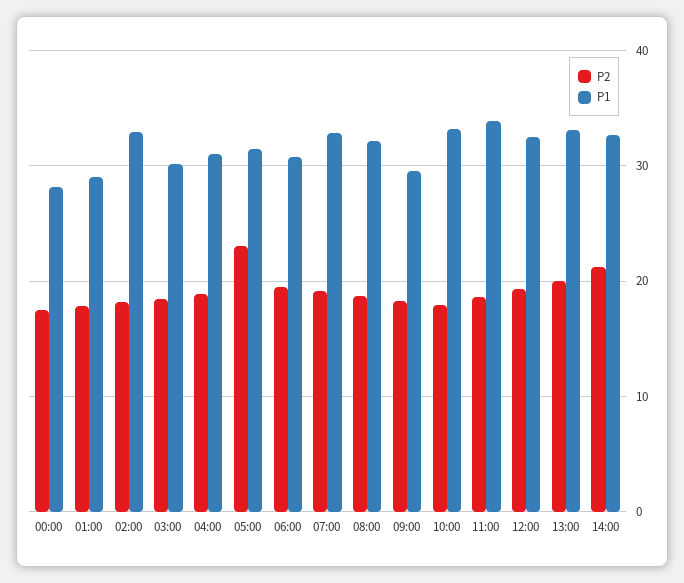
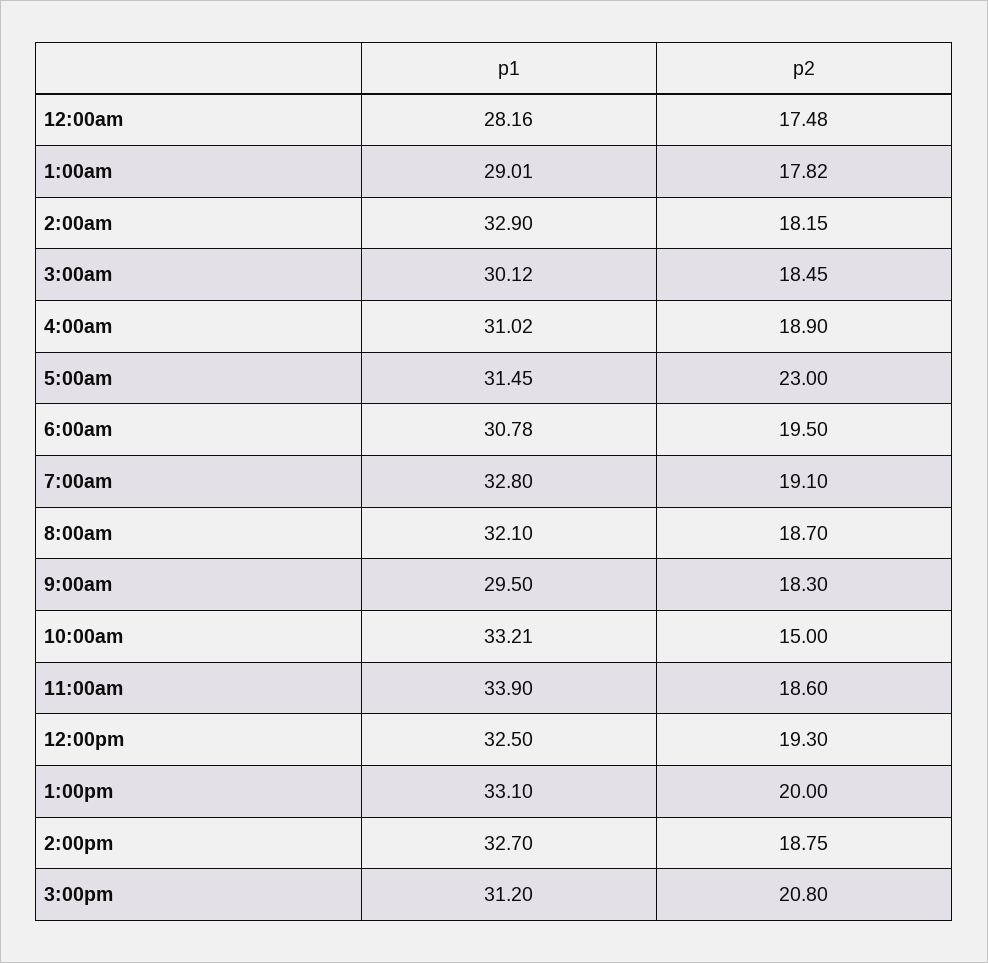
P2, 10:00: 18 -> 15
P2, 14:00: 21 -> 18.75
P1, 3:00pm: none -> 31.2
P2, 3:00pm: none -> 20.8

